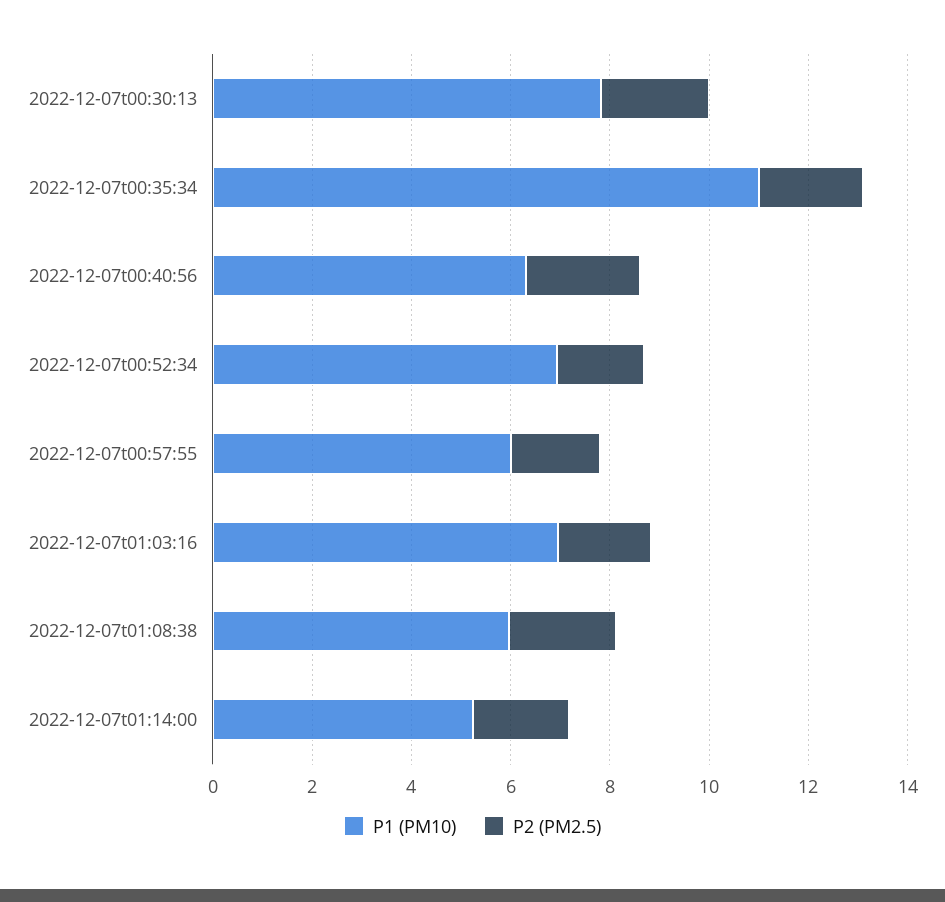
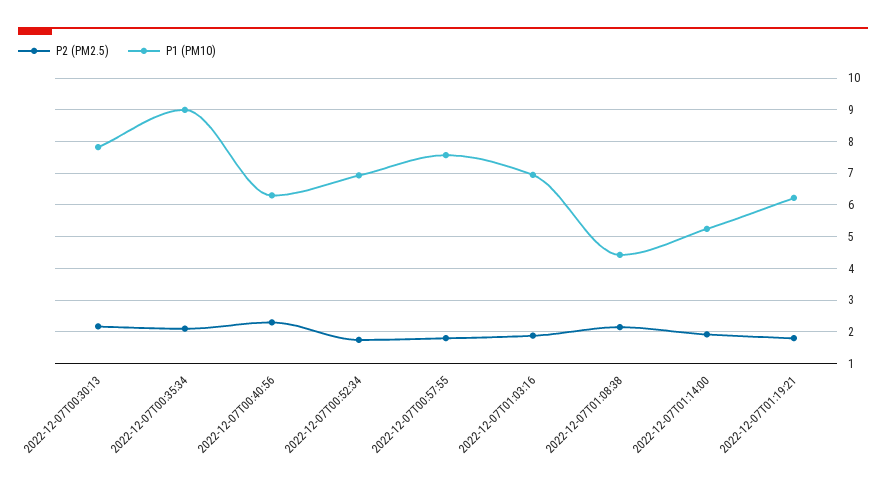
P1 (PM10), 2022-12-07t00:35:34: 11 -> 9
P1 (PM10), 2022-12-07t00:57:55: 6 -> 7.6
P1 (PM10), 2022-12-07t01:08:38: 6 -> 4.4
P2 (PM2.5), 2022-12-07T01:19:21: none -> 1.8
P1 (PM10), 2022-12-07T01:19:21: none -> 6.2

